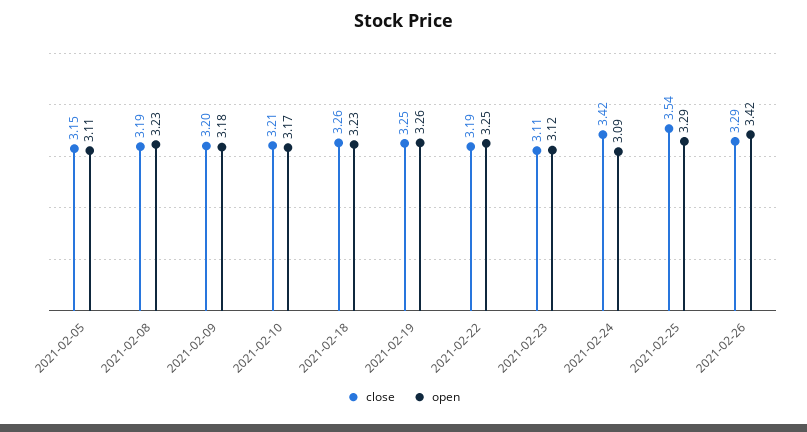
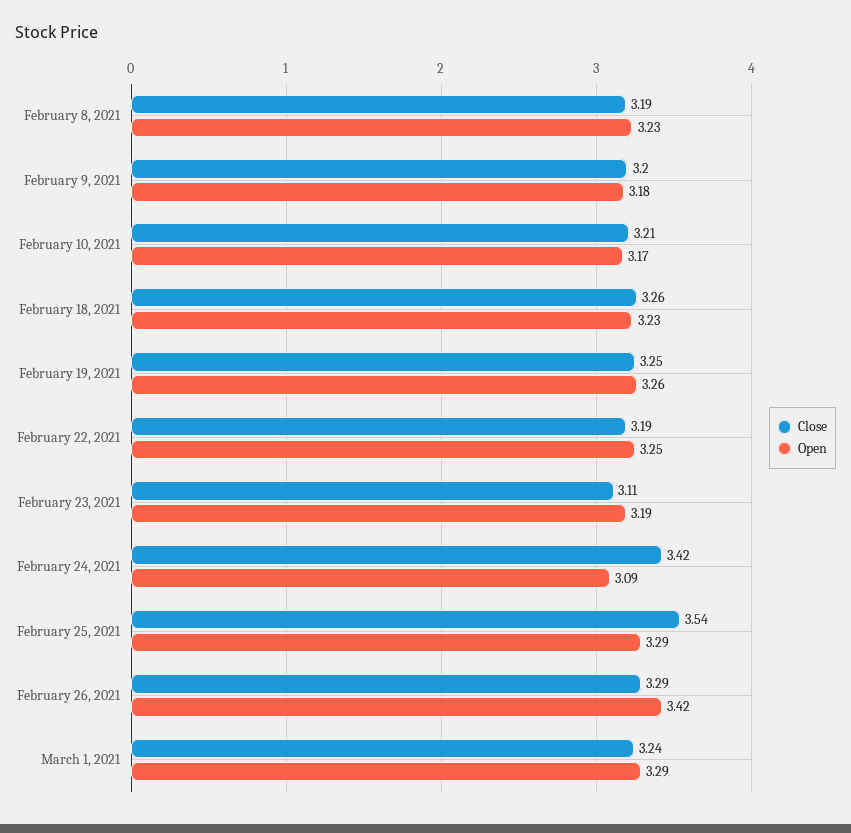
close, 2021-02-05: 3.15 -> none
open, 2021-02-05: 3.11 -> none
open, 2021-02-23: 3.12 -> 3.19
close, March 1, 2021: none -> 3.24
open, March 1, 2021: none -> 3.29

